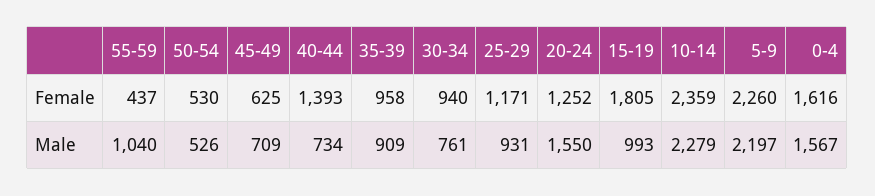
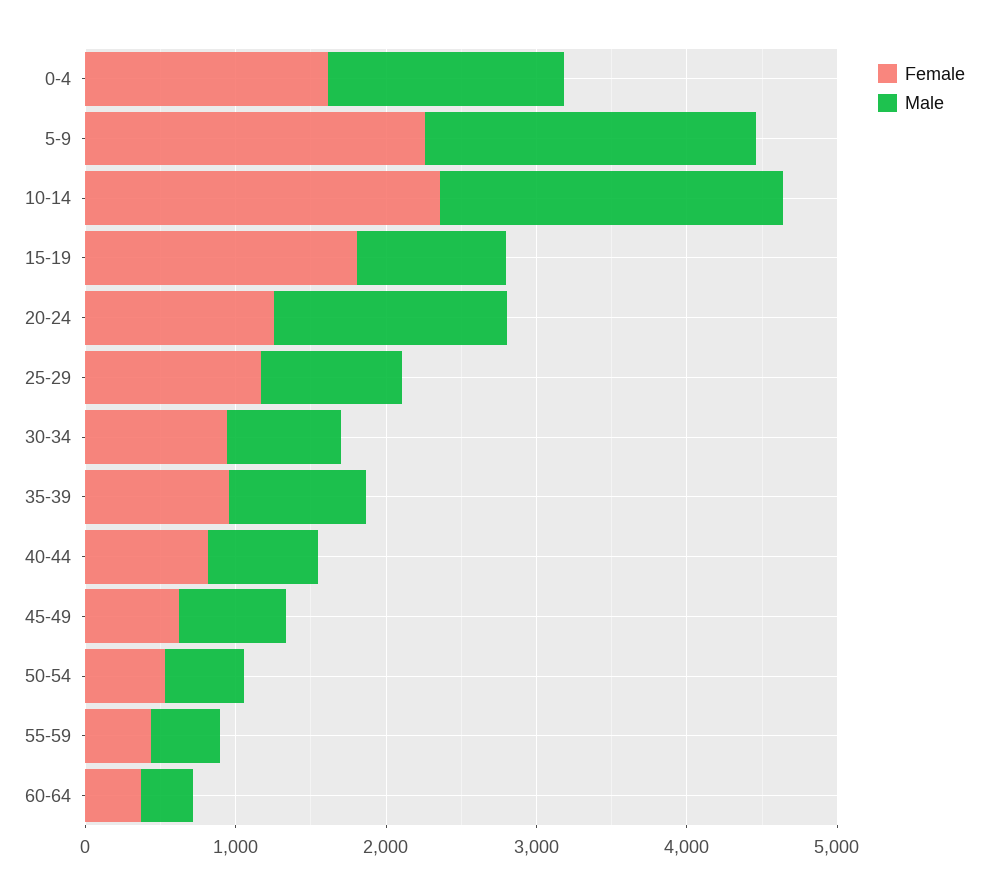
Female, 40-44: 1393 -> 800
Male, 55-59: 1040 -> 400
Female, 60-64: none -> 400
Male, 60-64: none -> 400

